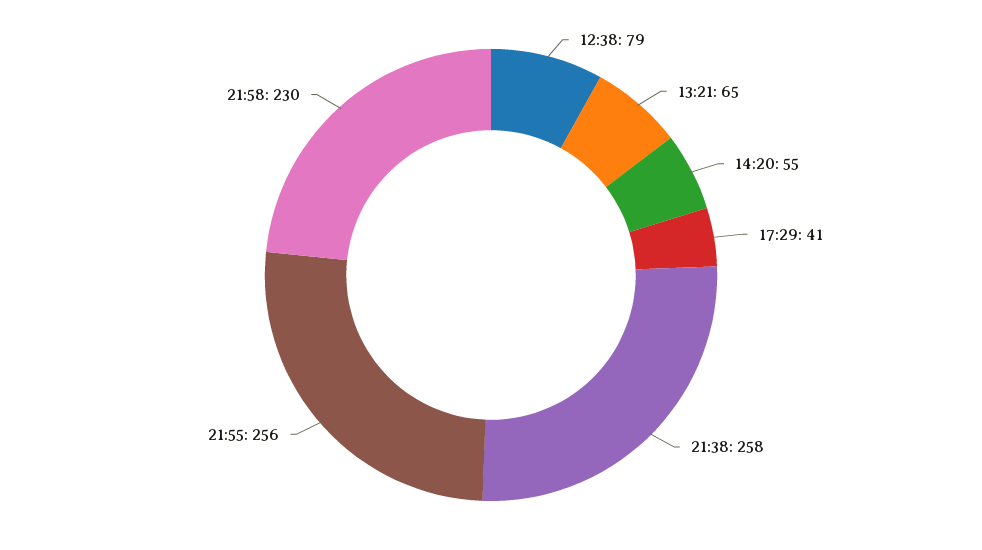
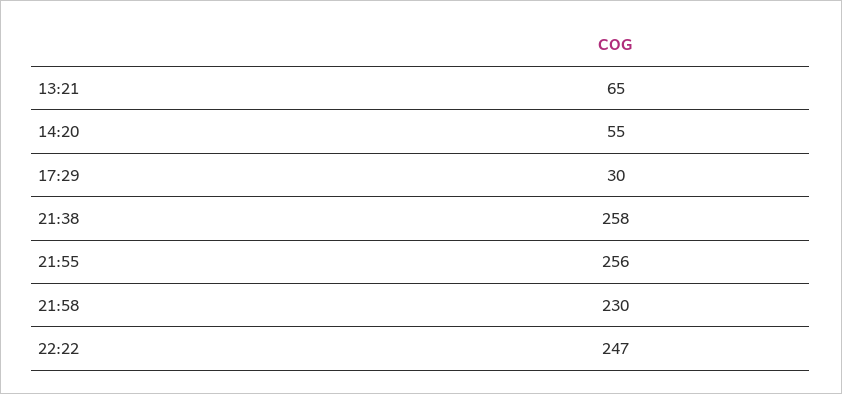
12:38: 79 -> none
17:29: 41 -> 30
22:22: none -> 247

